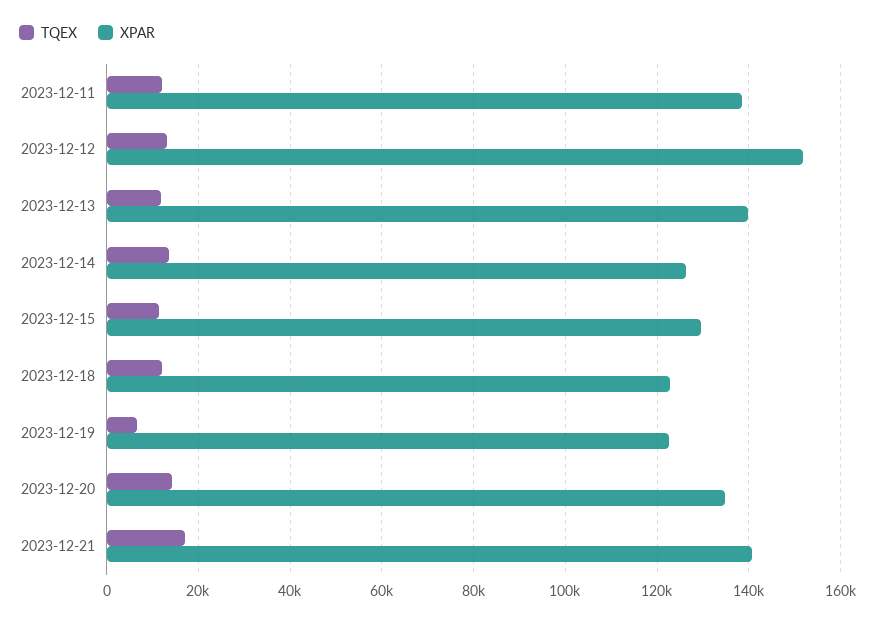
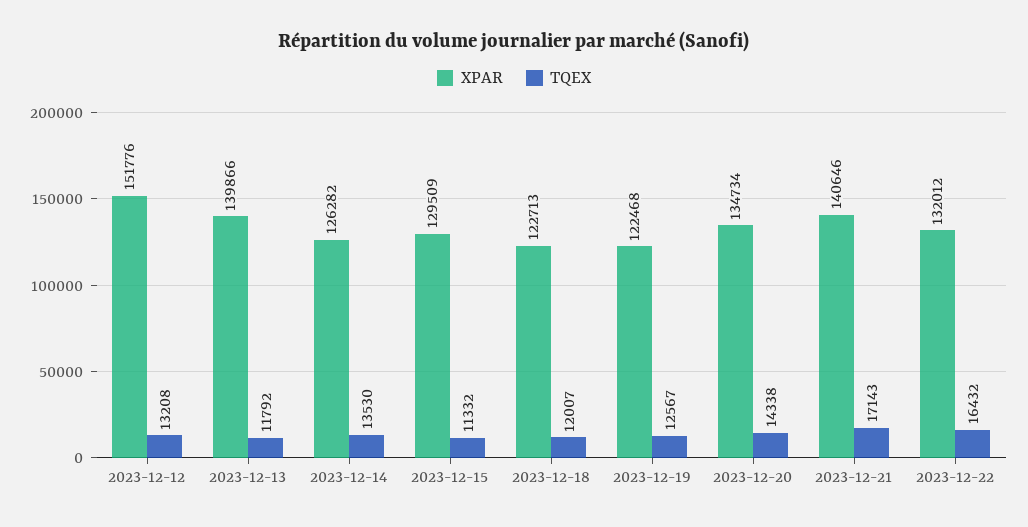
TQEX, 2023-12-11: 12000 -> none
XPAR, 2023-12-11: 138000 -> none
TQEX, 2023-12-19: 6000 -> 12567
XPAR, 2023-12-22: none -> 132012
TQEX, 2023-12-22: none -> 16432

